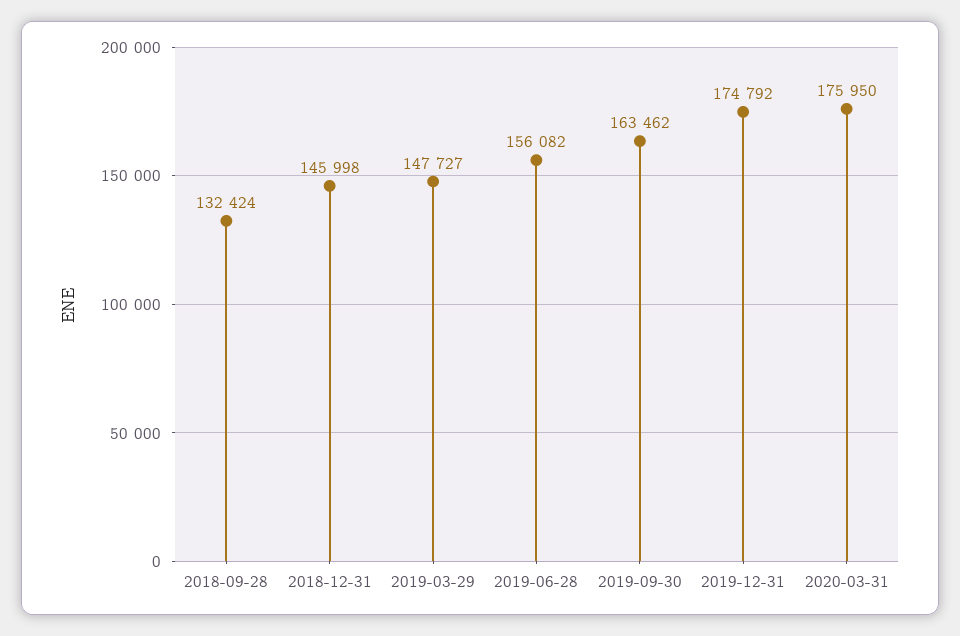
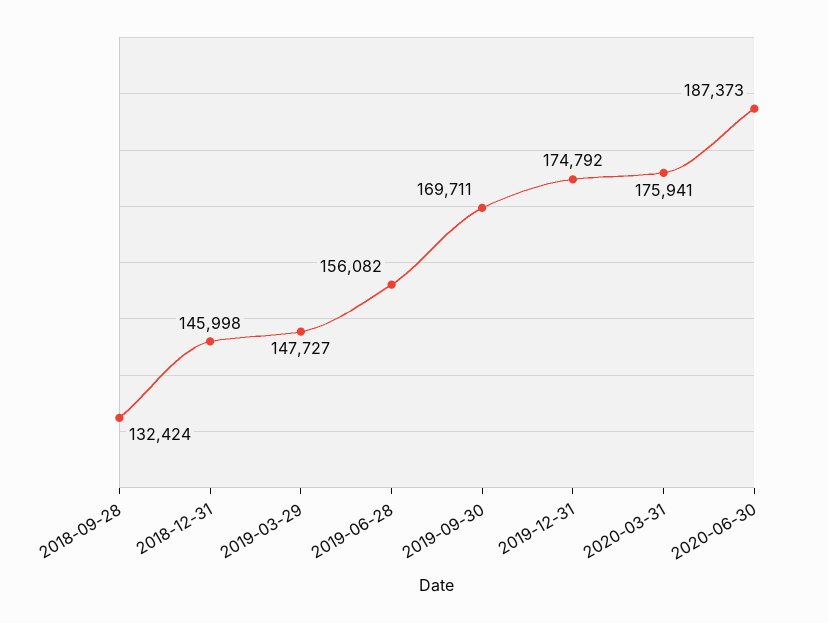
2019-09-30: 163462 -> 169711
2020-03-31: 175950 -> 175941
2020-06-30: none -> 187373

